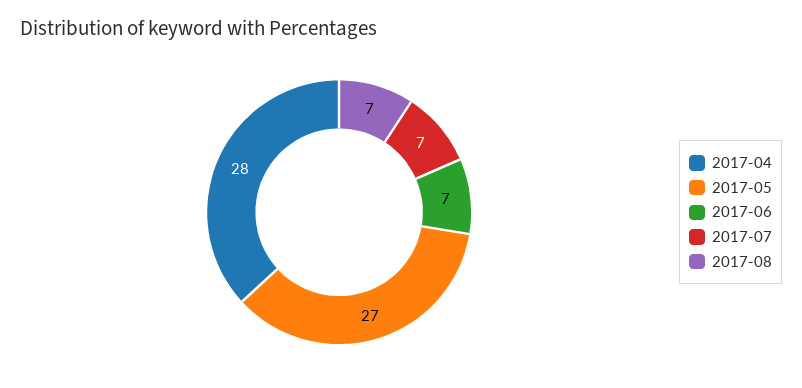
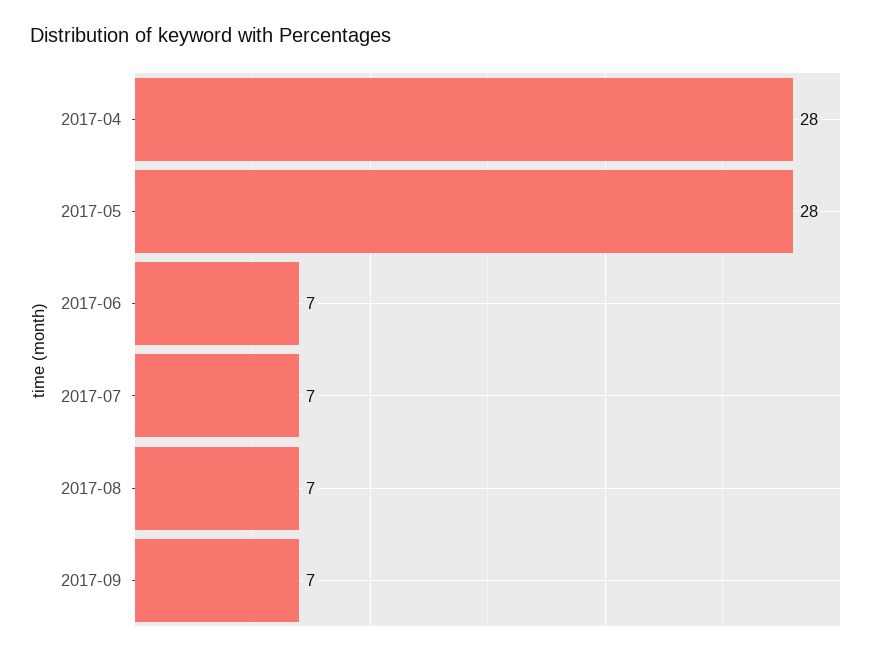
2017-05: 27 -> 28
2017-09: none -> 7

